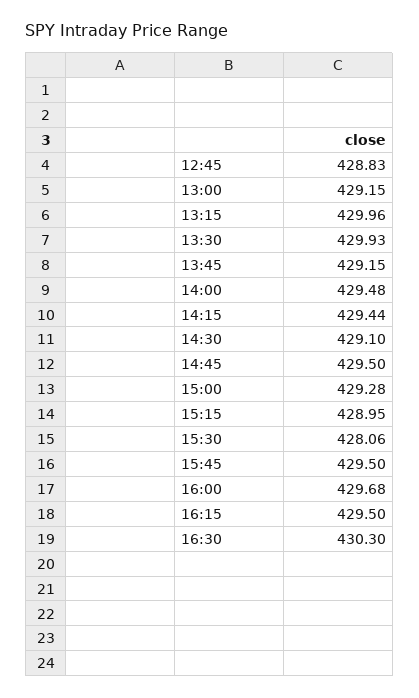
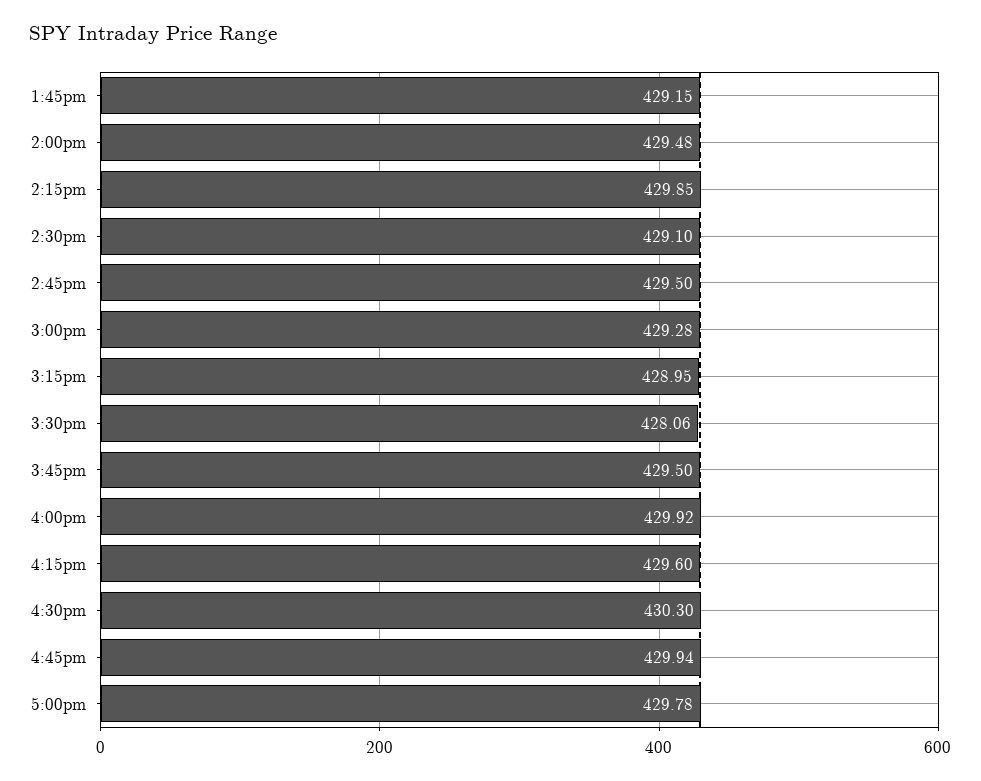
12:45: 428.83 -> none
13:00: 429.15 -> none
13:15: 429.96 -> none
13:30: 429.93 -> none
14:15: 429.44 -> 429.85
16:00: 429.68 -> 429.92
16:15: 429.5 -> 429.6
4:45pm: none -> 429.94
5:00pm: none -> 429.78

